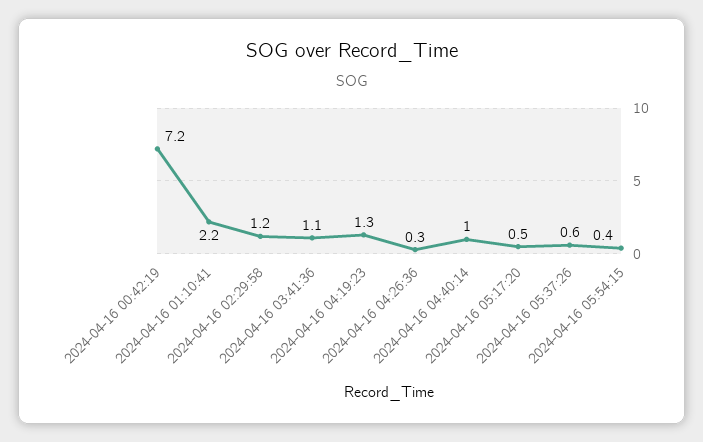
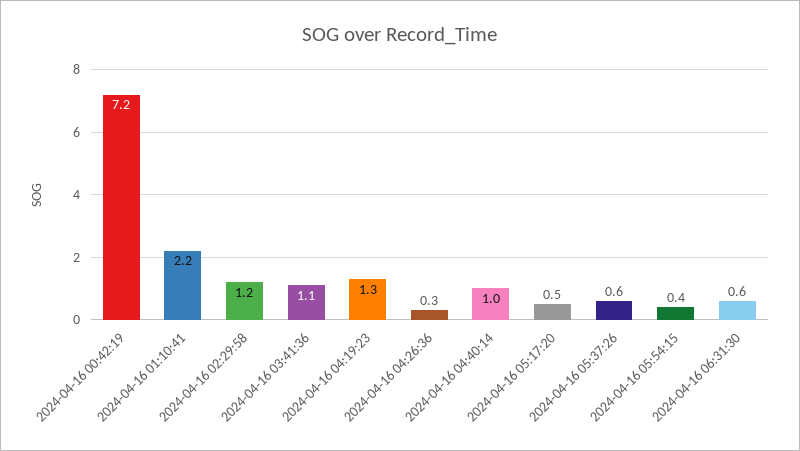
2024-04-16 06:31:30: none -> 0.6

